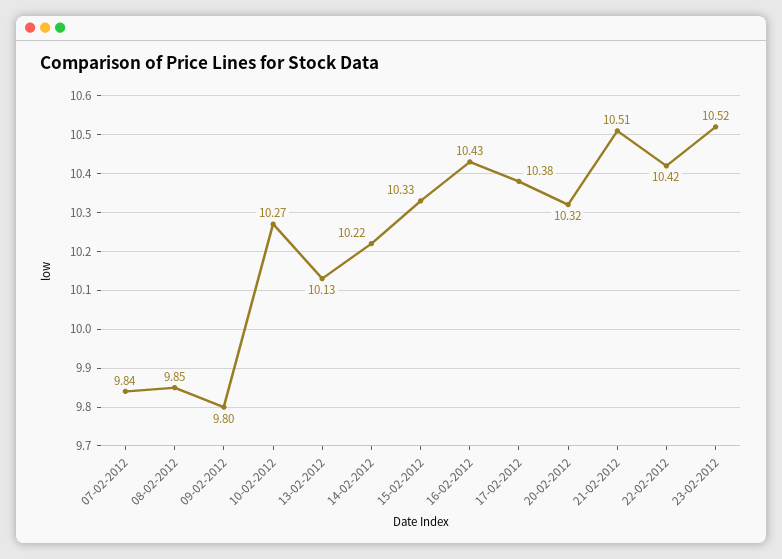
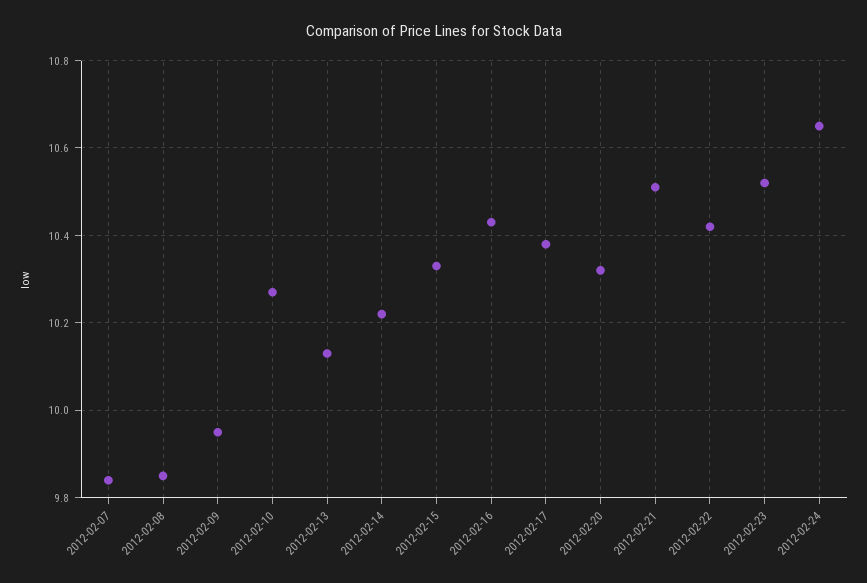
09-02-2012: 9.8 -> 9.95
2012-02-24: none -> 10.65

